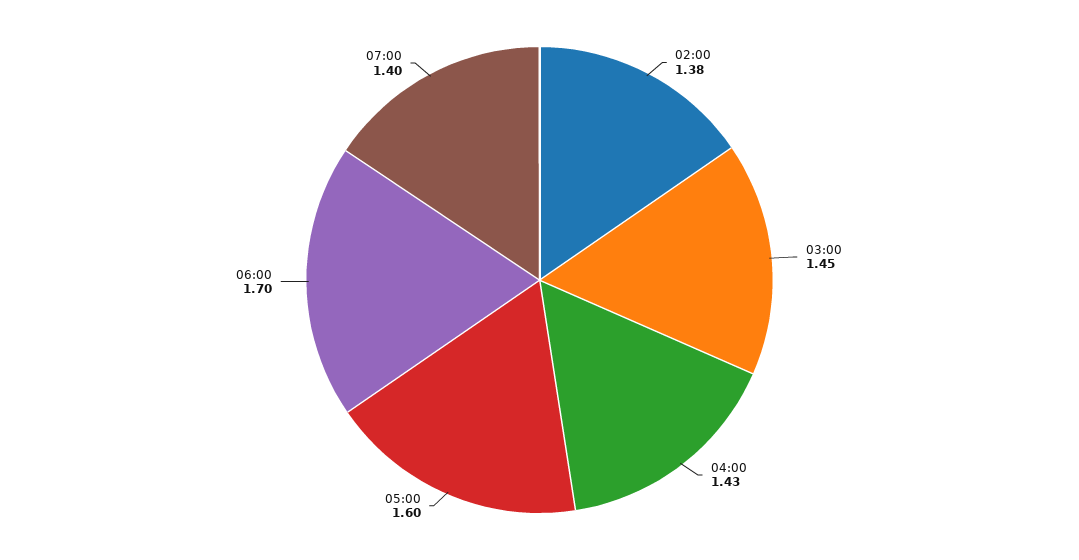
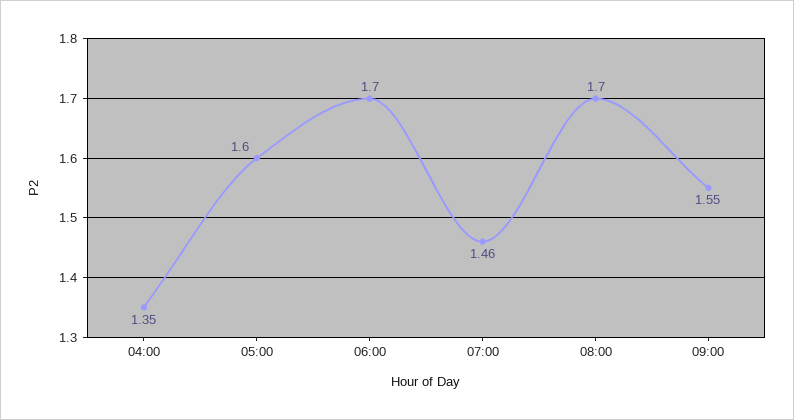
02:00: 1.38 -> none
03:00: 1.45 -> none
04:00: 1.43 -> 1.35
07:00: 1.4 -> 1.46
08:00: none -> 1.7
09:00: none -> 1.55

